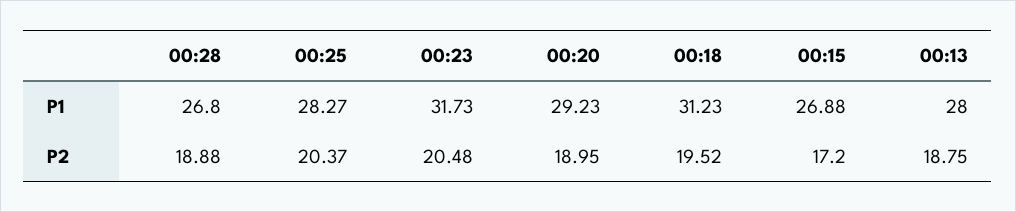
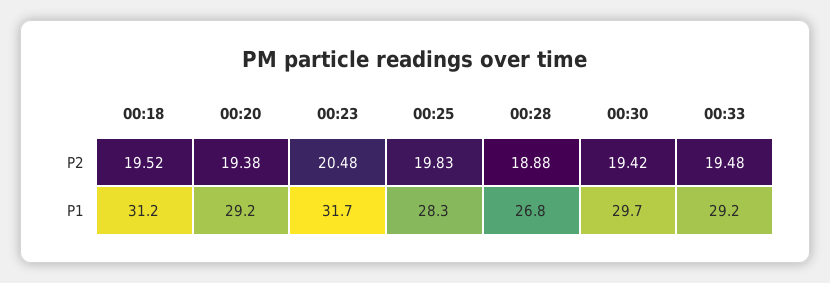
00:15, P1: 26.88 -> none
00:13, P1: 28 -> none
00:25, P2: 20.37 -> 19.83
00:20, P2: 18.95 -> 19.38
00:15, P2: 17.2 -> none
00:13, P2: 18.75 -> none
00:30, P2: none -> 19.42
00:33, P2: none -> 19.48
00:30, P1: none -> 29.7
00:33, P1: none -> 29.2

